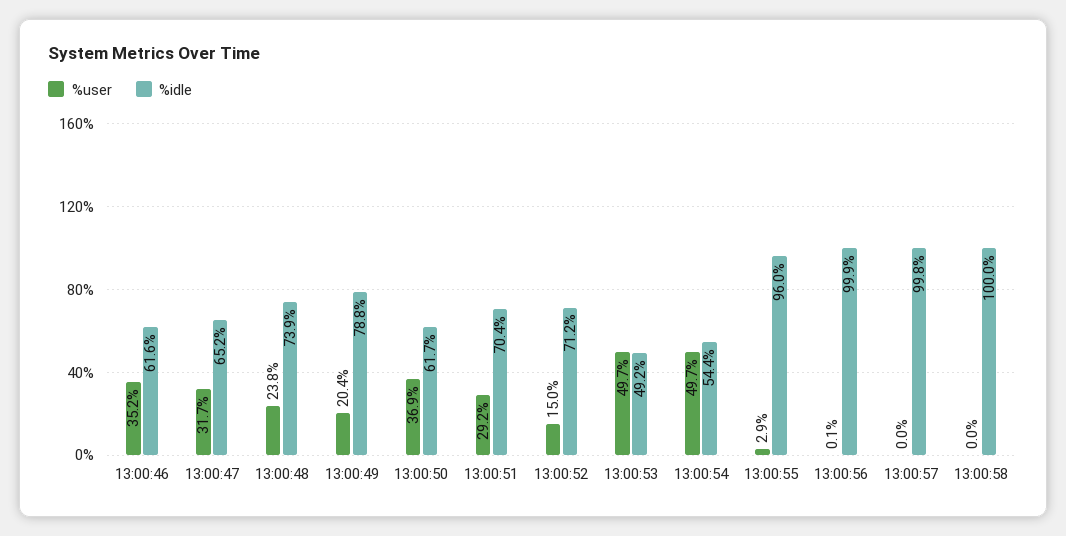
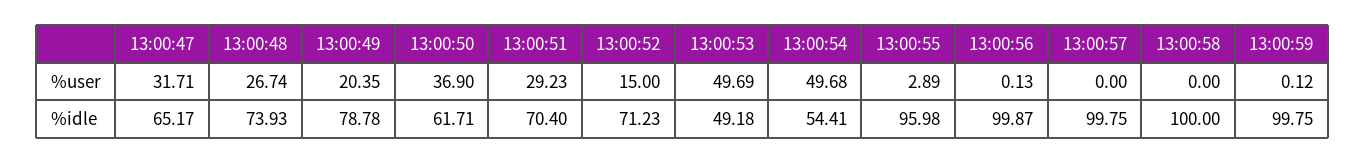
%user, 13:00:46: 35.2 -> none
%idle, 13:00:46: 61.6 -> none
%user, 13:00:48: 23.8 -> 26.74
%user, 13:00:59: none -> 0.12
%idle, 13:00:59: none -> 99.75

